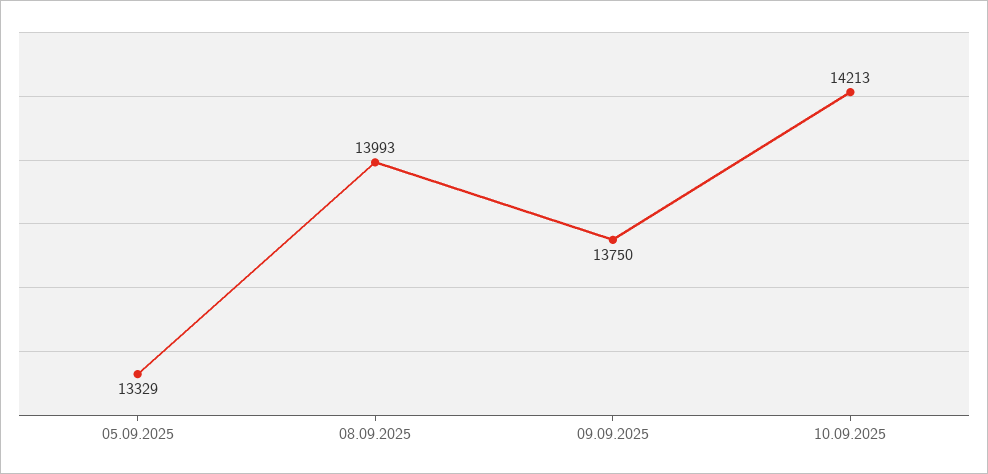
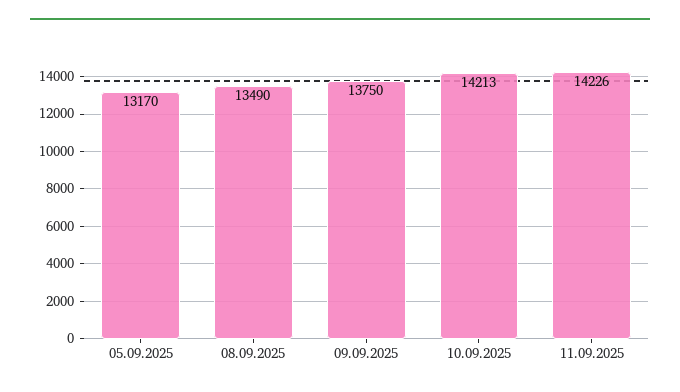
05.09.2025: 13329 -> 13170
08.09.2025: 13993 -> 13490
11.09.2025: none -> 14226

